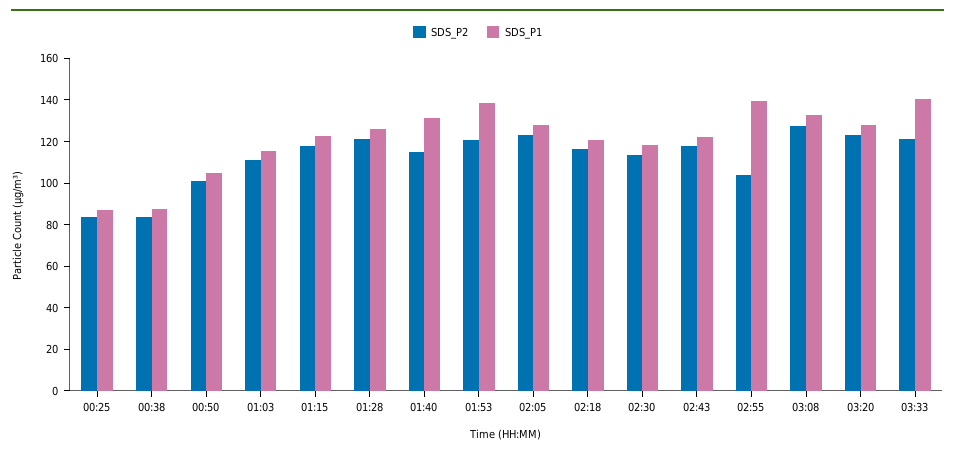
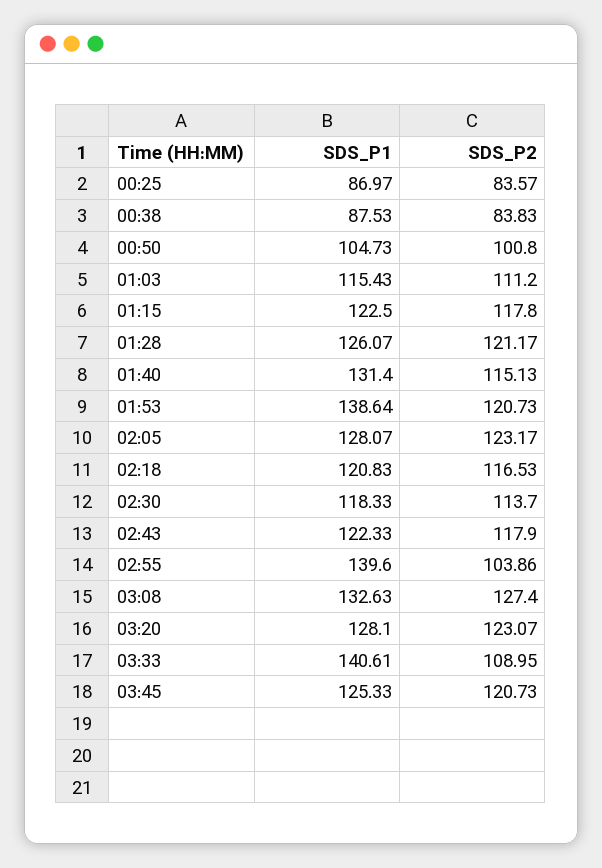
SDS_P2, 03:33: 120 -> 108.95
SDS_P1, 03:45: none -> 125.33
SDS_P2, 03:45: none -> 120.73

